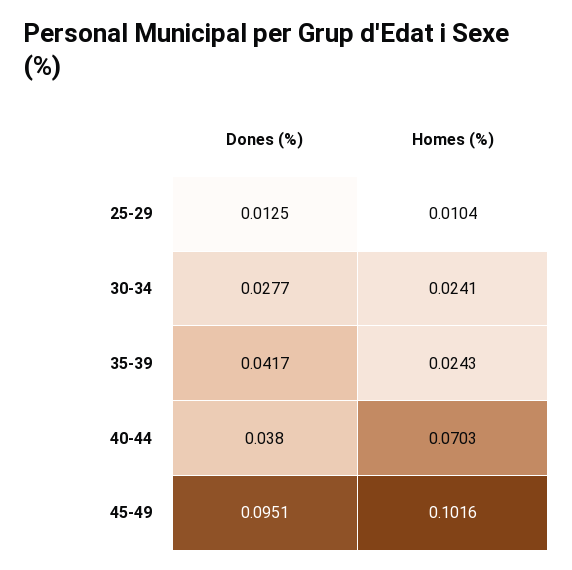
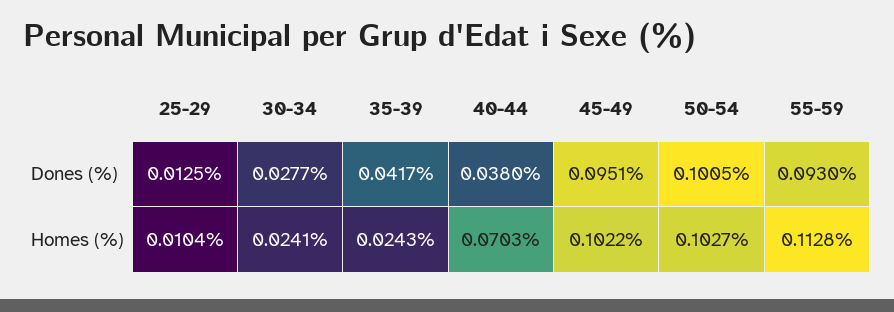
Homes (%), 45-49: 0.1016 -> 0.1022
Dones (%), 50-54: none -> 0.1005
Dones (%), 55-59: none -> 0.093
Homes (%), 50-54: none -> 0.1027
Homes (%), 55-59: none -> 0.1128

